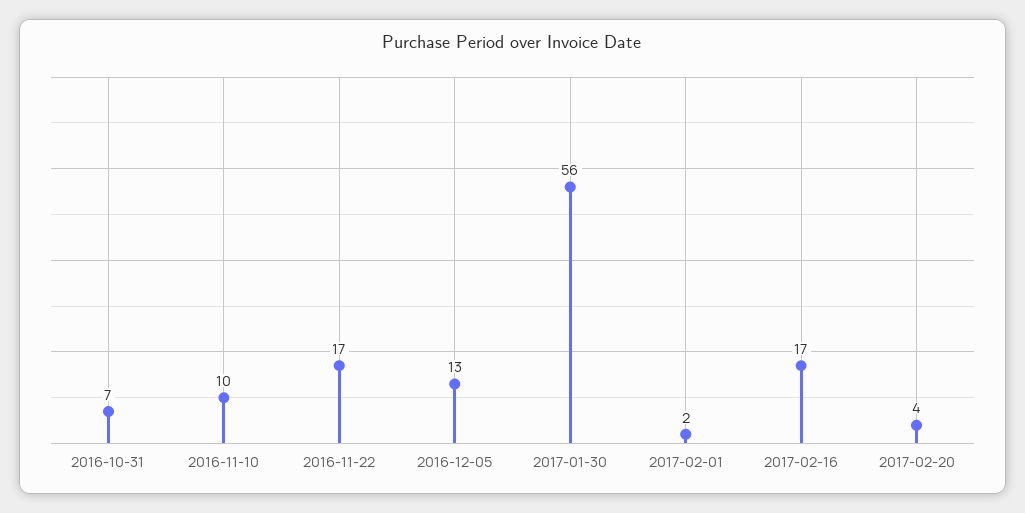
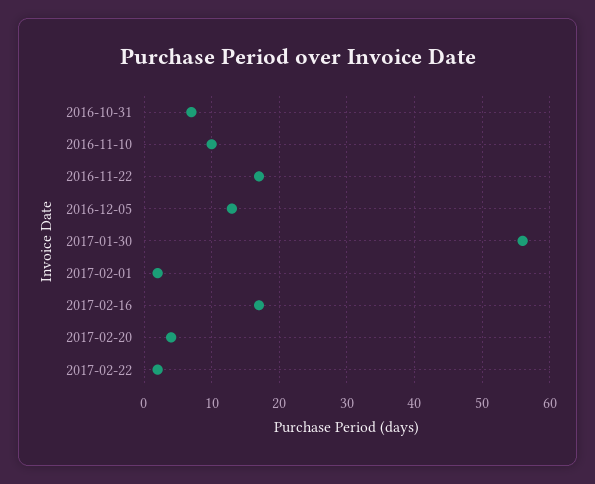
2017-02-22: none -> 2

